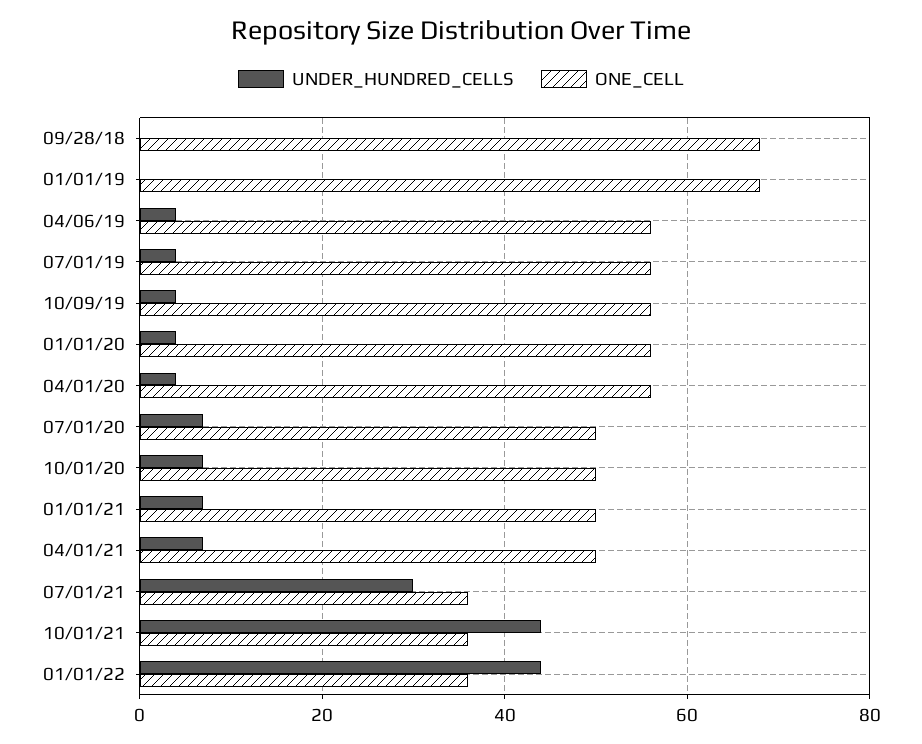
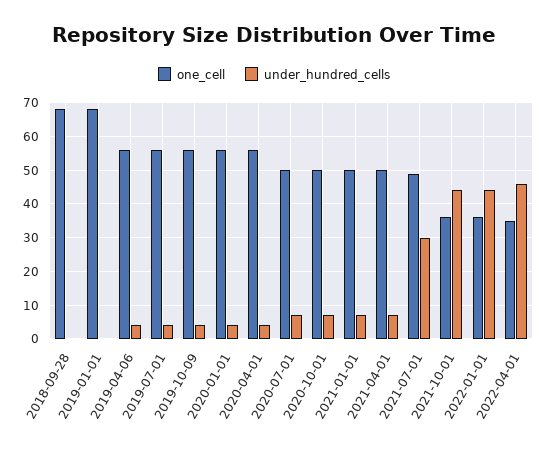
ONE_CELL, 07/01/21: 35 -> 50
ONE_CELL, 2022-04-01: none -> 35
UNDER_HUNDRED_CELLS, 2022-04-01: none -> 45

